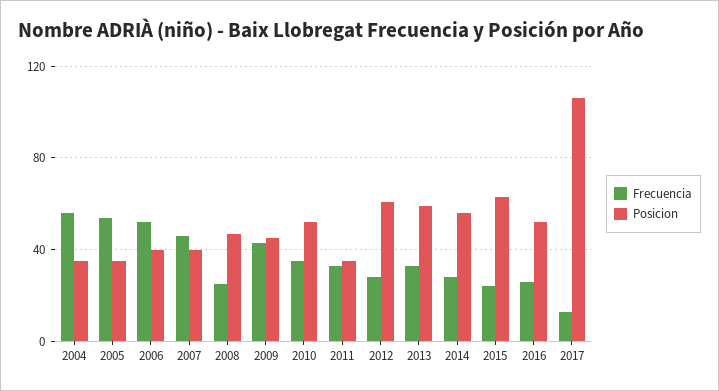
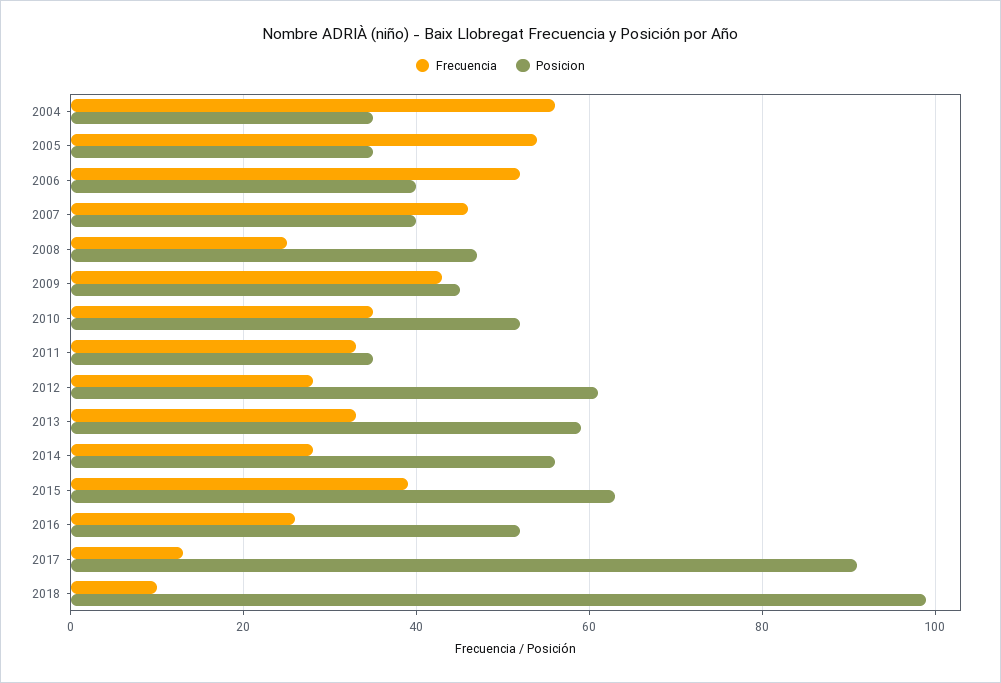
Frecuencia, 2015: 25 -> 40
Posicion, 2017: 105 -> 90
Frecuencia, 2018: none -> 10
Posicion, 2018: none -> 100

